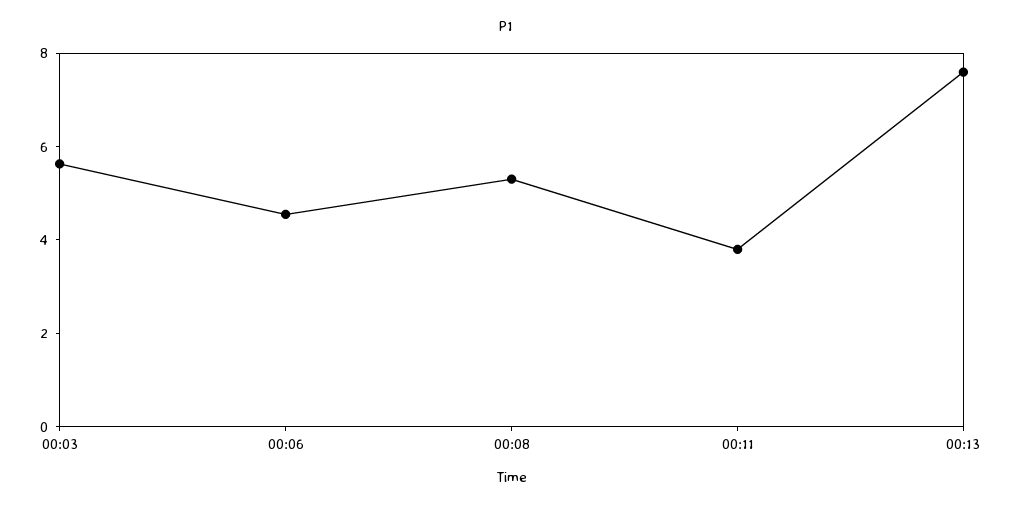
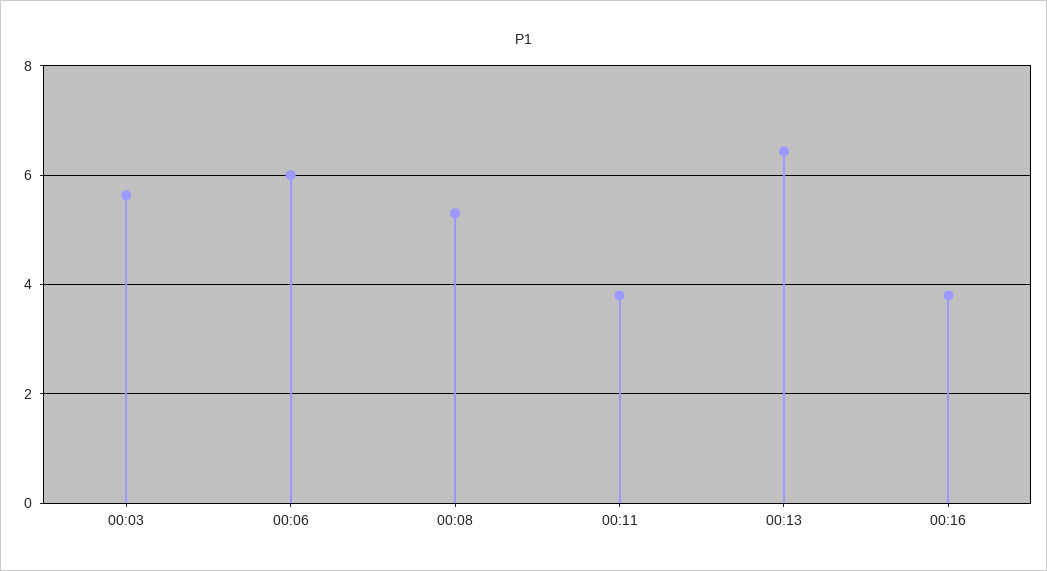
00:06: 4.5 -> 6
00:13: 7.5 -> 6.4
00:16: none -> 3.8

